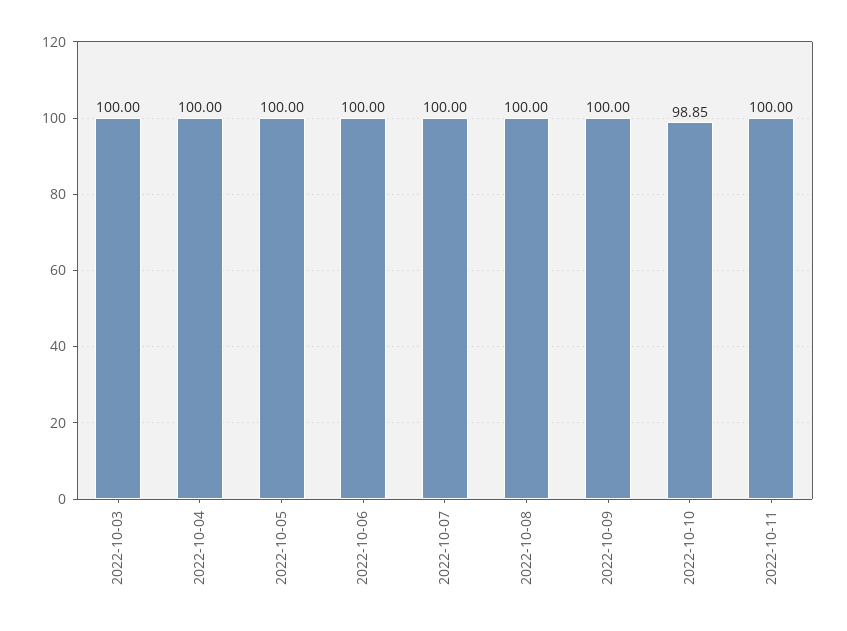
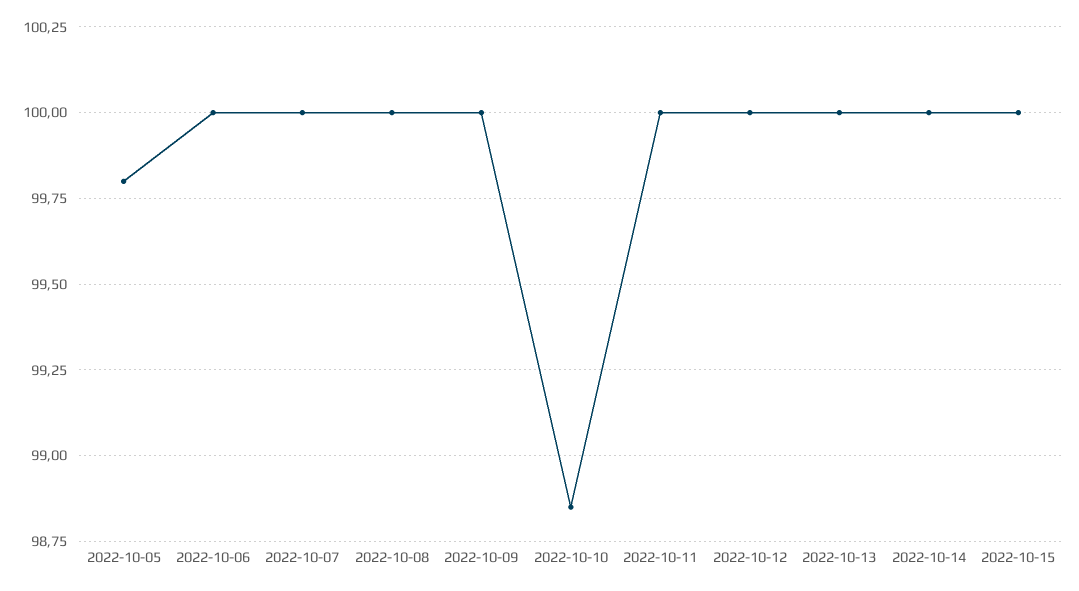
2022-10-03: 100 -> none
2022-10-04: 100 -> none
2022-10-05: 100 -> 99.8
2022-10-12: none -> 100
2022-10-13: none -> 100
2022-10-14: none -> 100
2022-10-15: none -> 100

